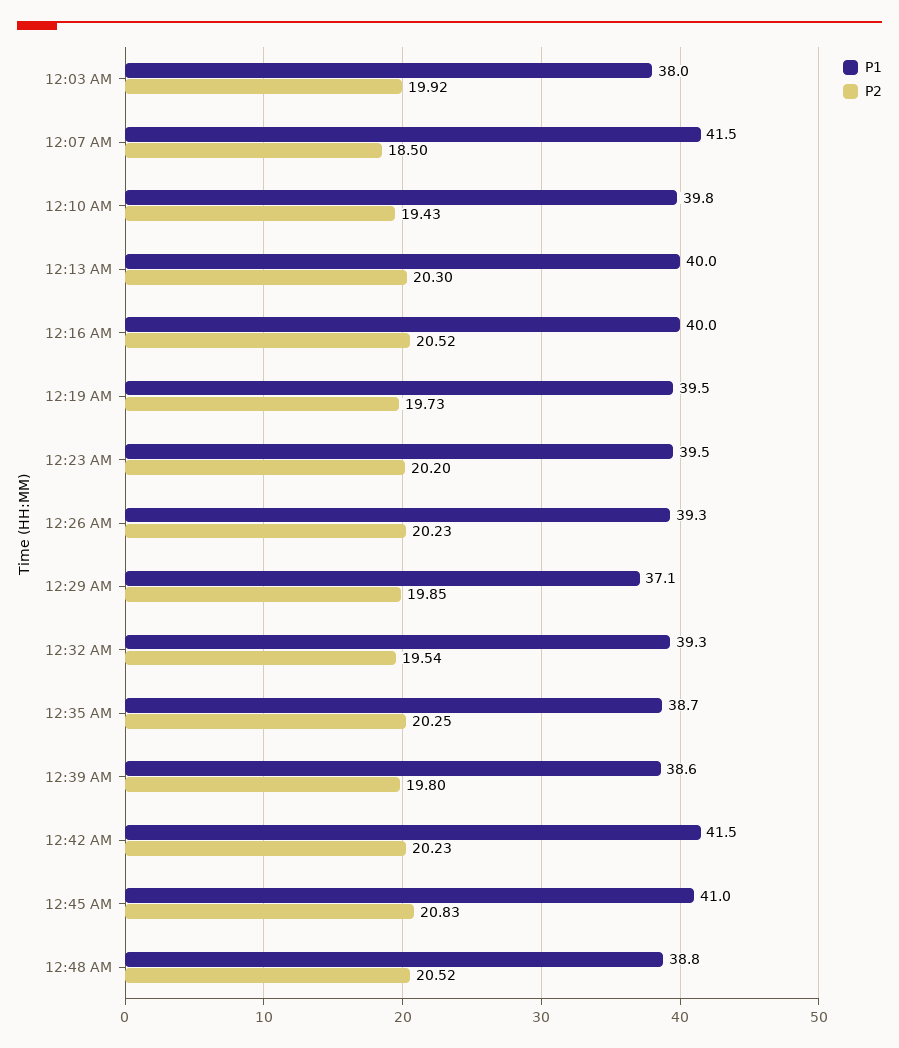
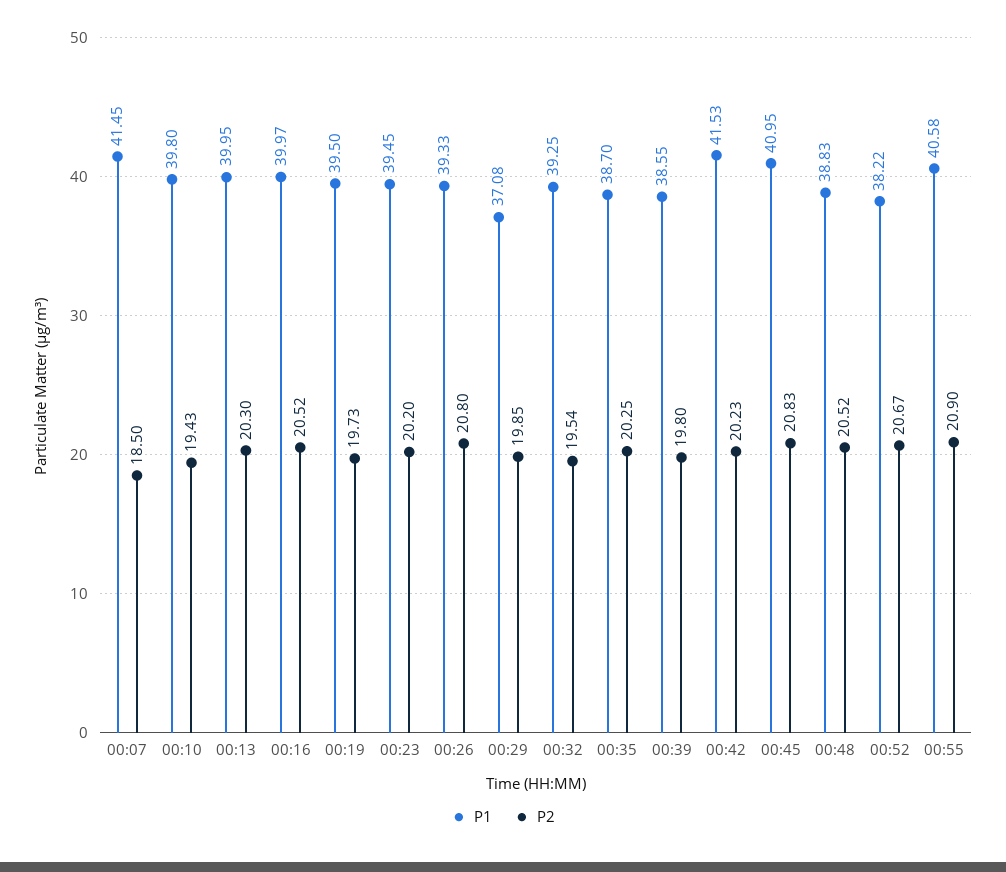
P1, 12:03 AM: 38 -> none
P2, 12:03 AM: 19.92 -> none
P2, 12:26 AM: 20.23 -> 20.8
P1, 00:52: none -> 38.22
P2, 00:52: none -> 20.67
P1, 00:55: none -> 40.58
P2, 00:55: none -> 20.9

